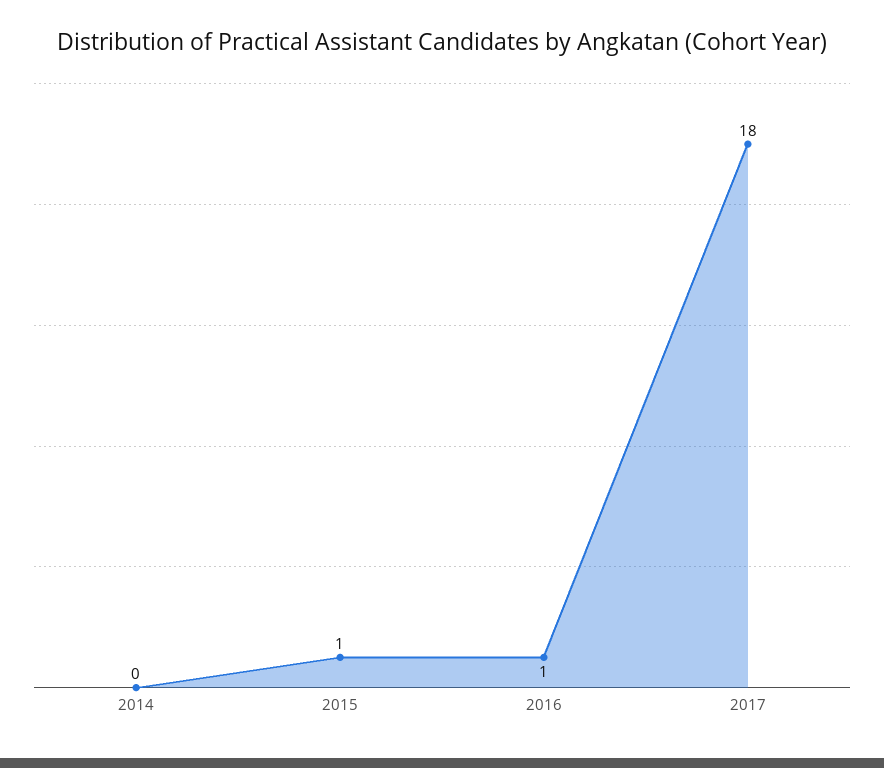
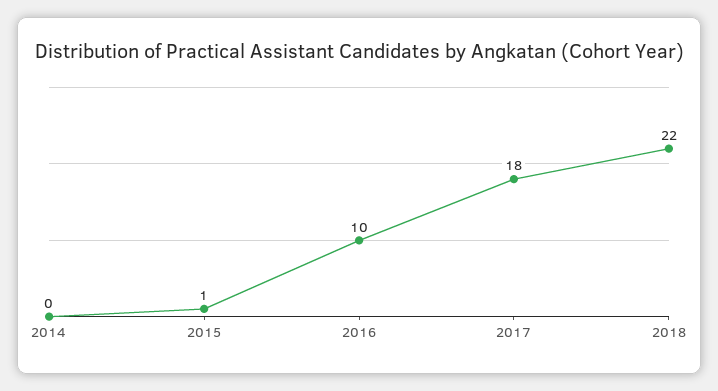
2016: 1 -> 10
2018: none -> 22

